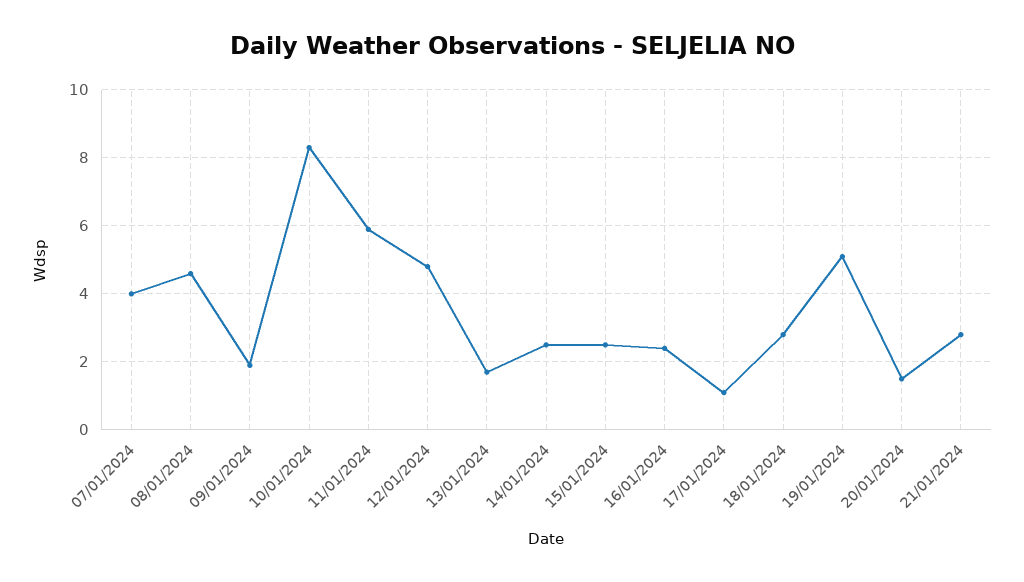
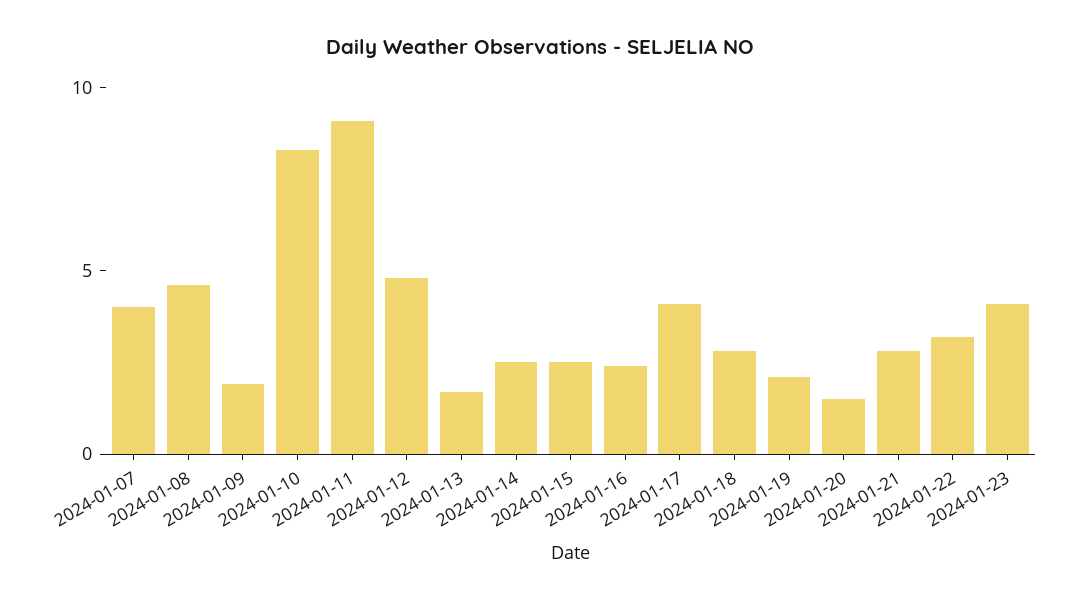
11/01/2024: 6 -> 9
17/01/2024: 1 -> 4
19/01/2024: 5 -> 2
2024-01-22: none -> 3
2024-01-23: none -> 4

